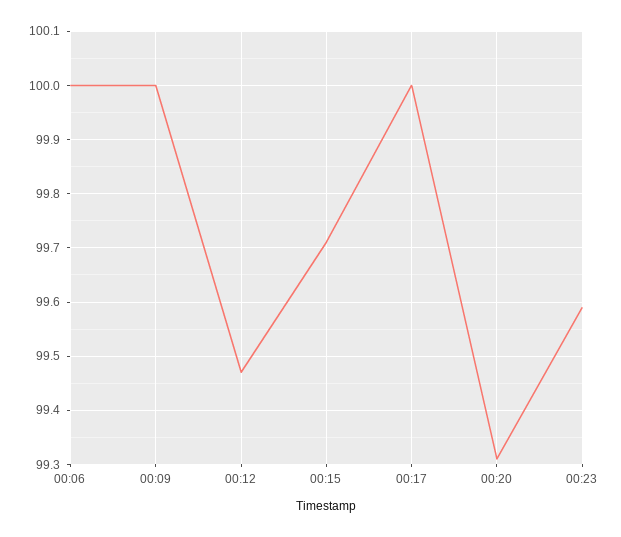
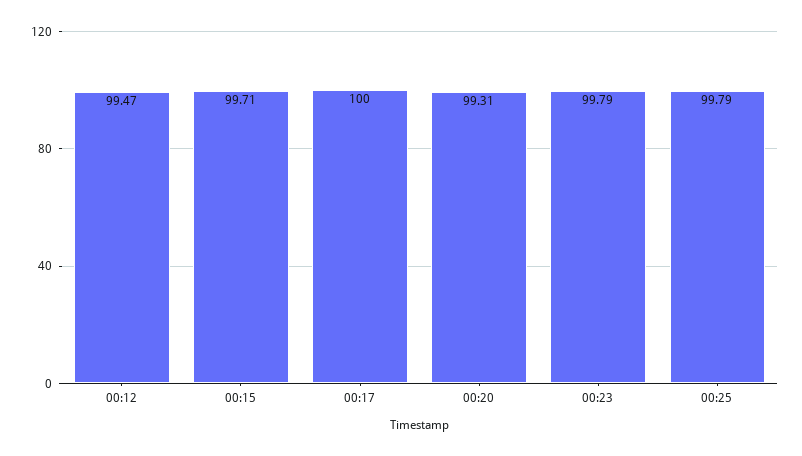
00:06: 100 -> none
00:09: 100 -> none
00:23: 99.6 -> 99.79
00:25: none -> 99.79

